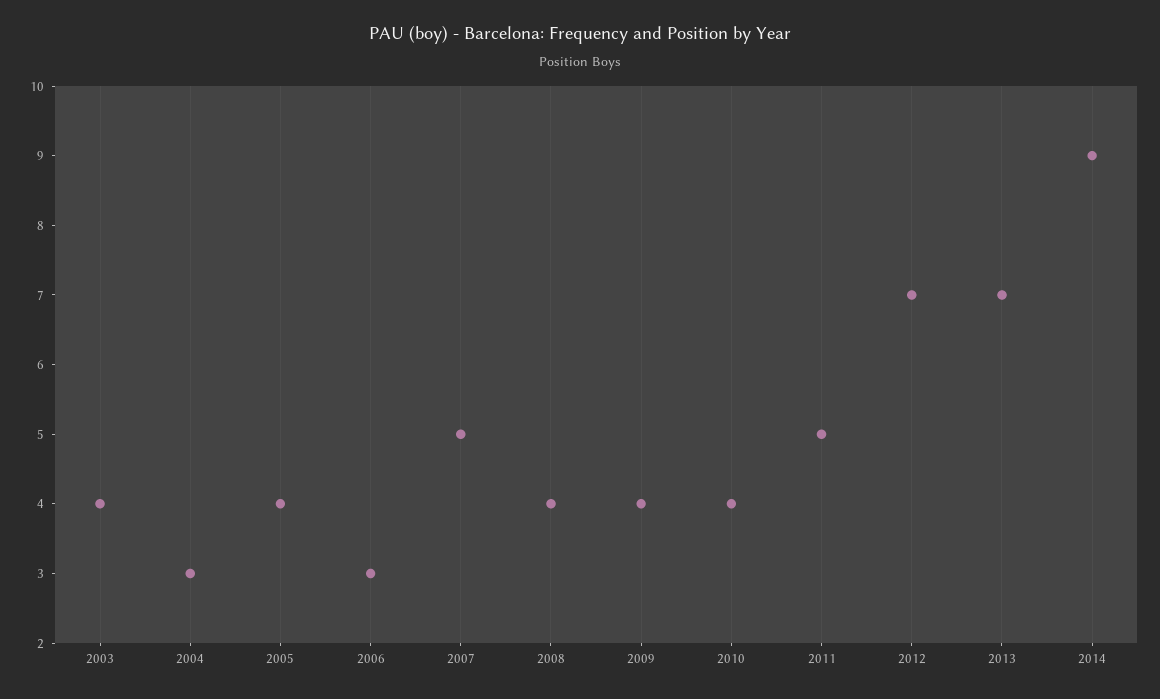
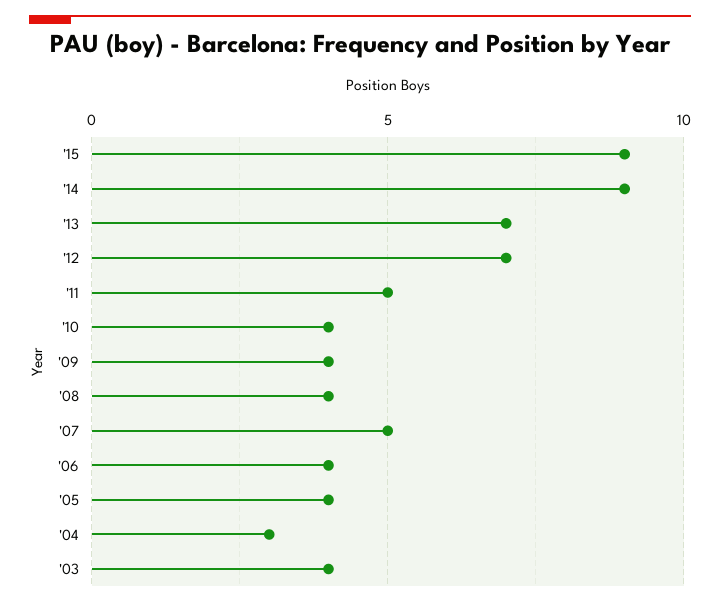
2006: 3 -> 4
'15: none -> 9

